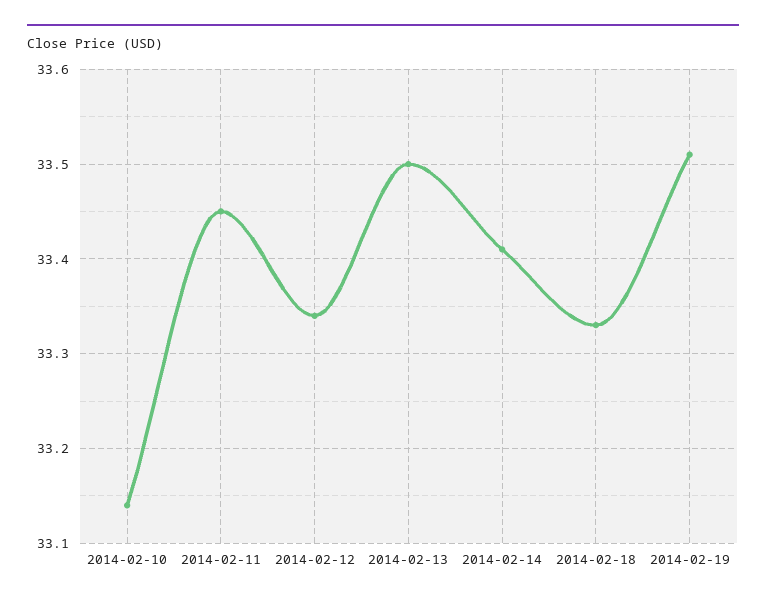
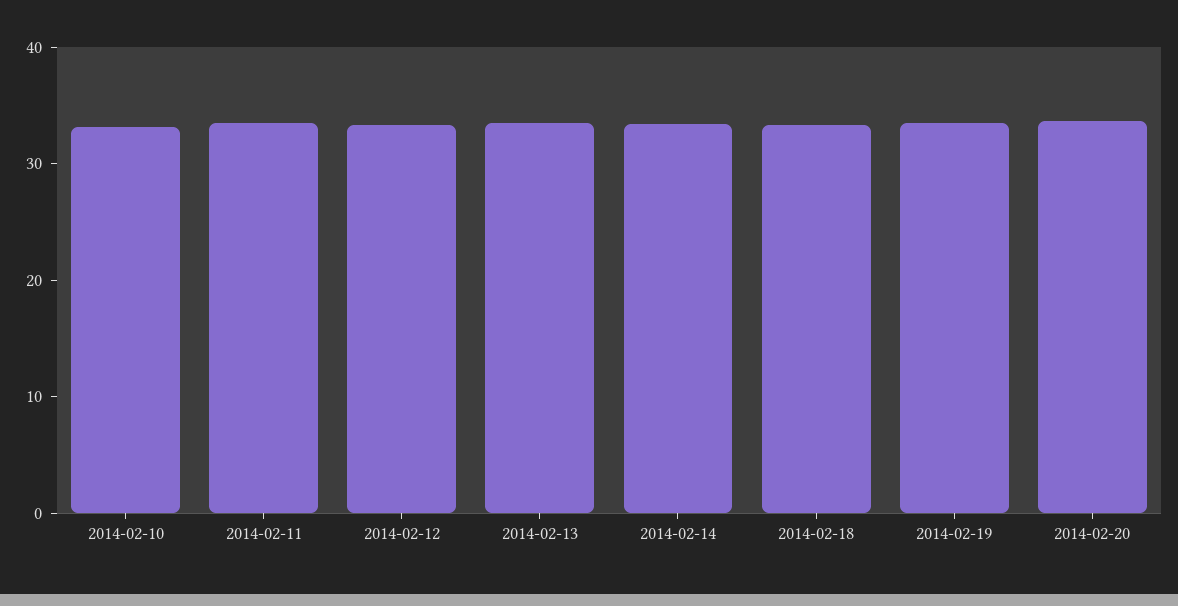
2014-02-20: none -> 34

